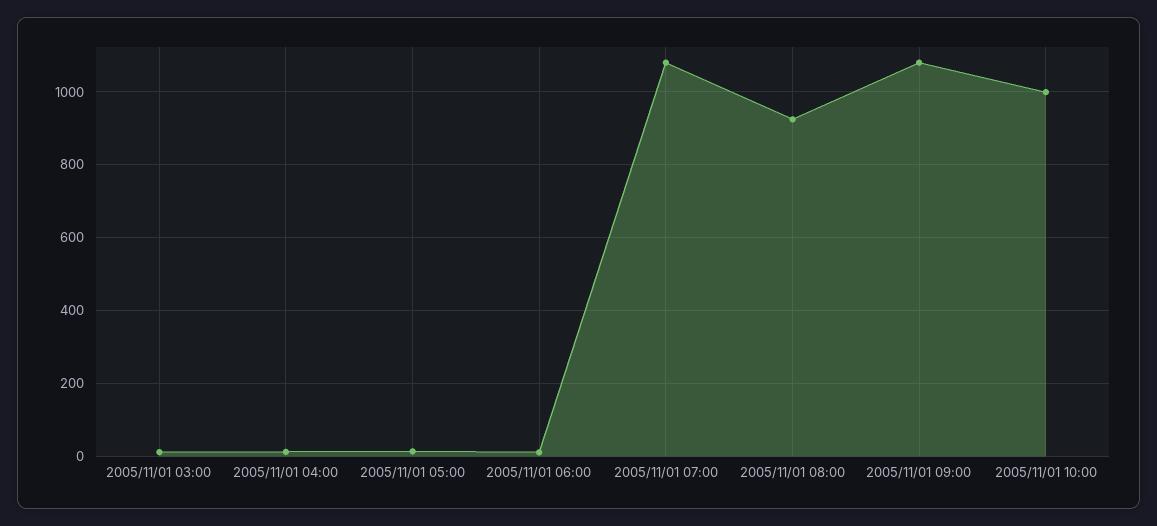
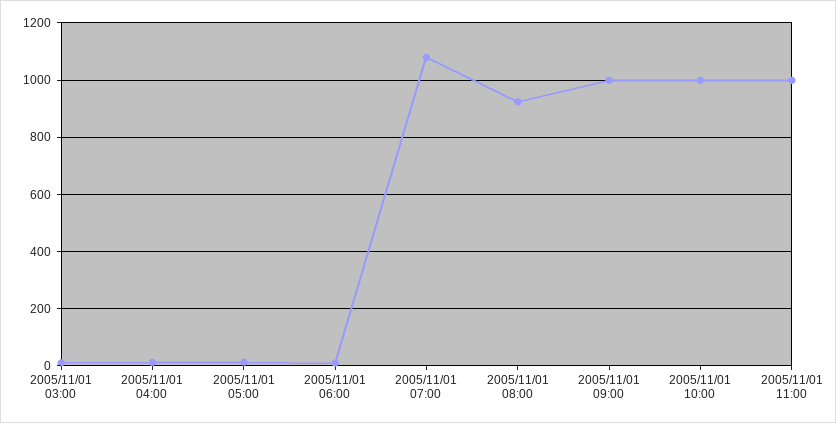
2005/11/01 09:00: 1080 -> 1000
2005/11/01 11:00: none -> 1000

